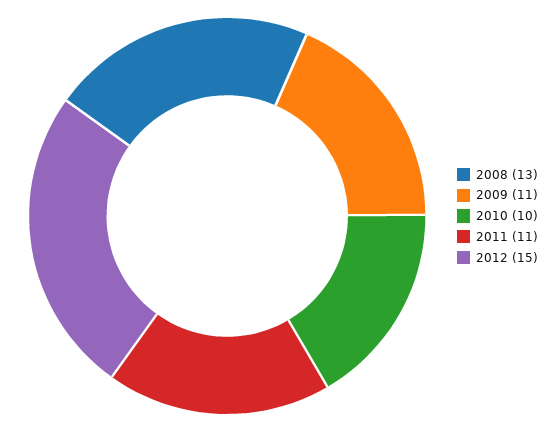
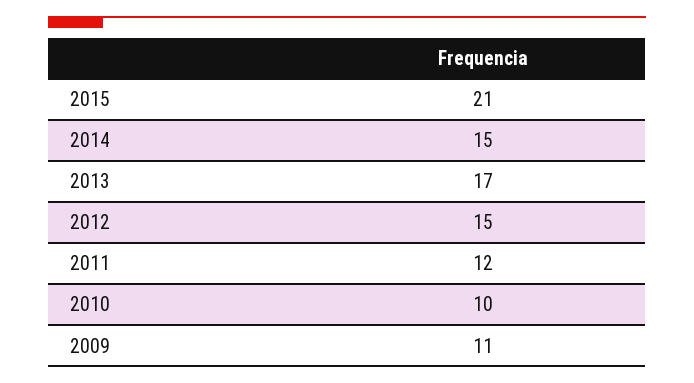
2008: 13 -> none
2011: 11 -> 12
2015: none -> 21
2014: none -> 15
2013: none -> 17

